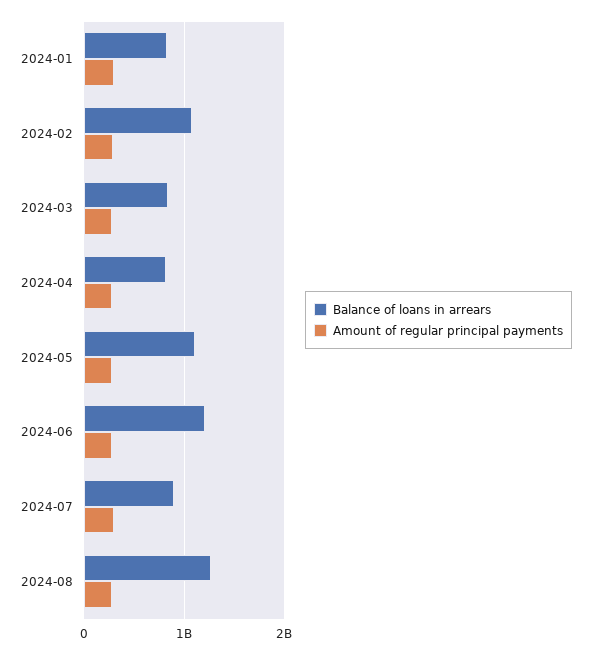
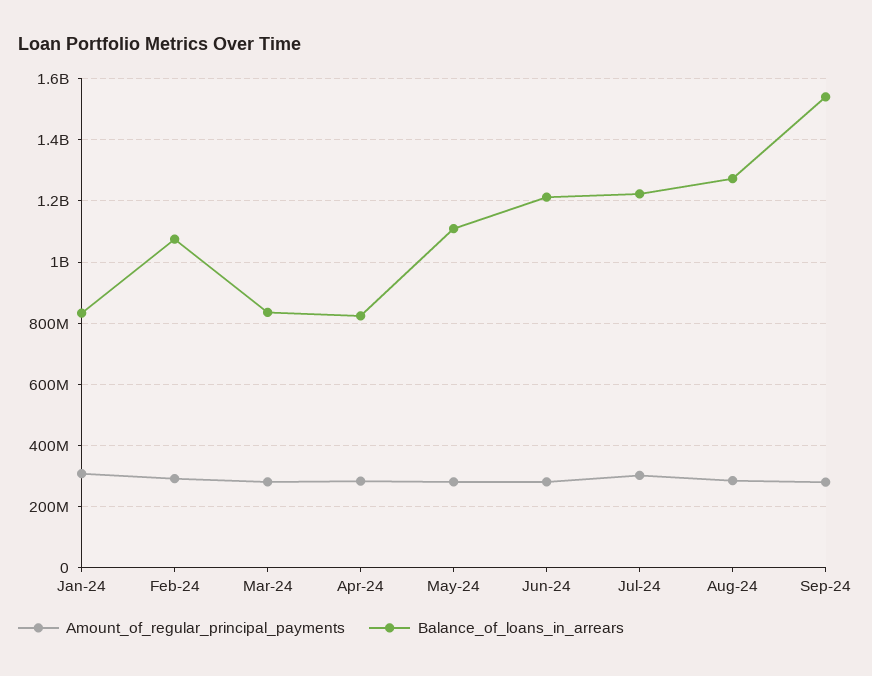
Balance of loans in arrears, 2024-07: 900000000 -> 1220000000
Amount of regular principal payments, Sep-24: none -> 280000000
Balance of loans in arrears, Sep-24: none -> 1540000000

